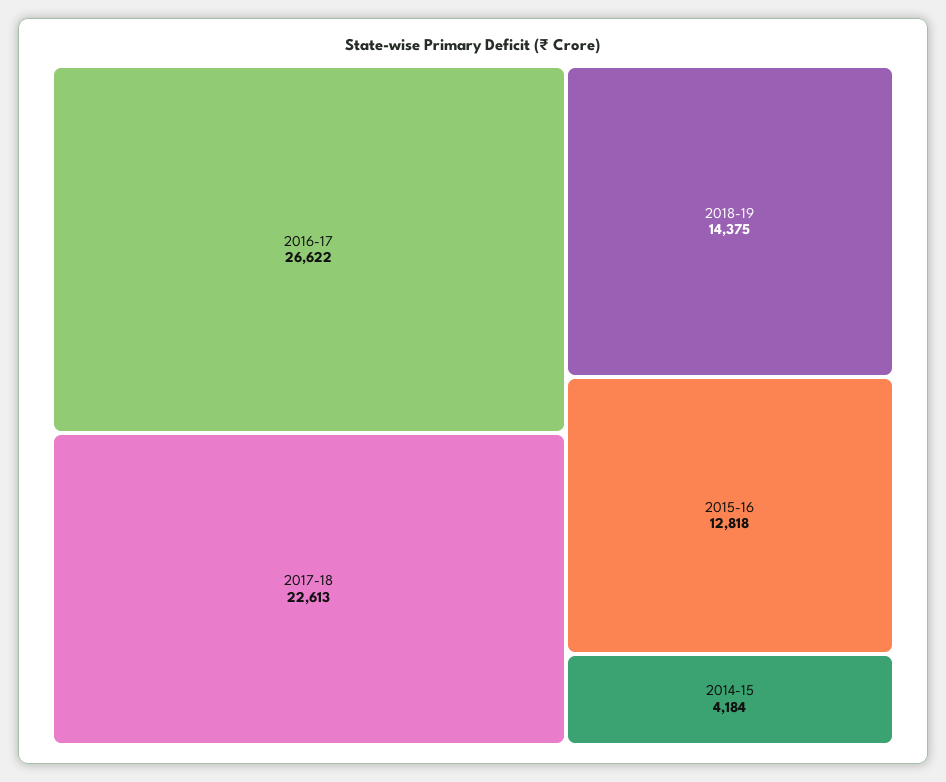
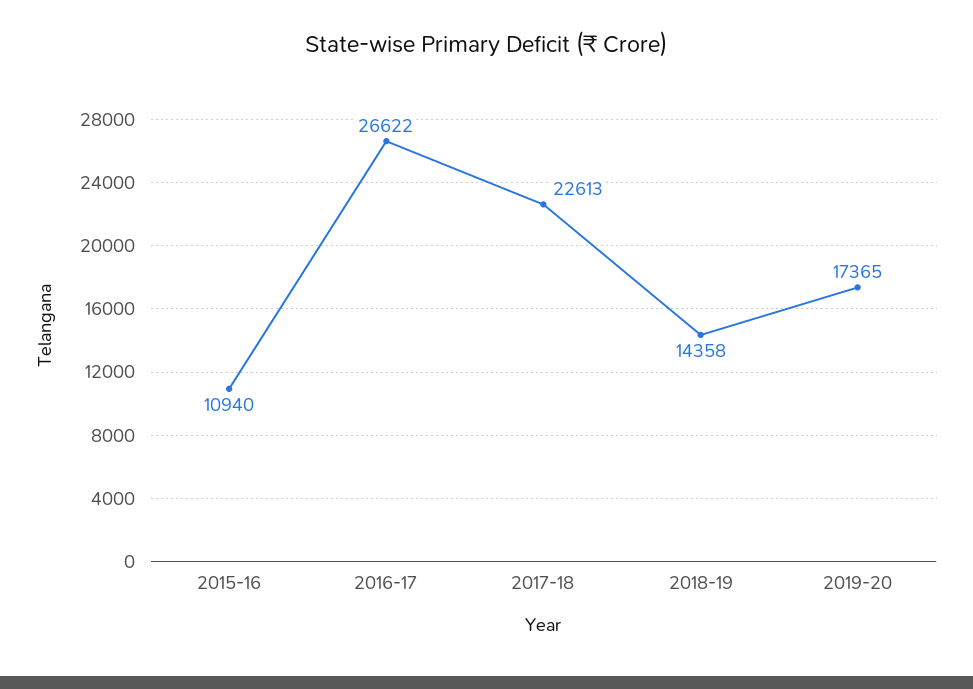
2018-19: 14375 -> 14358
2015-16: 12818 -> 10940
2014-15: 4184 -> none
2019-20: none -> 17365

